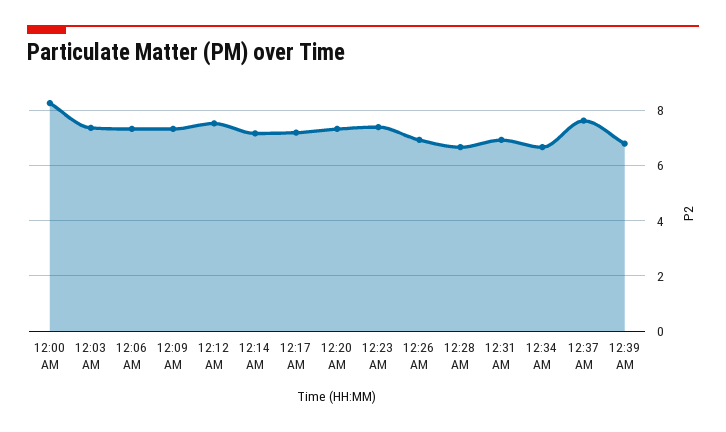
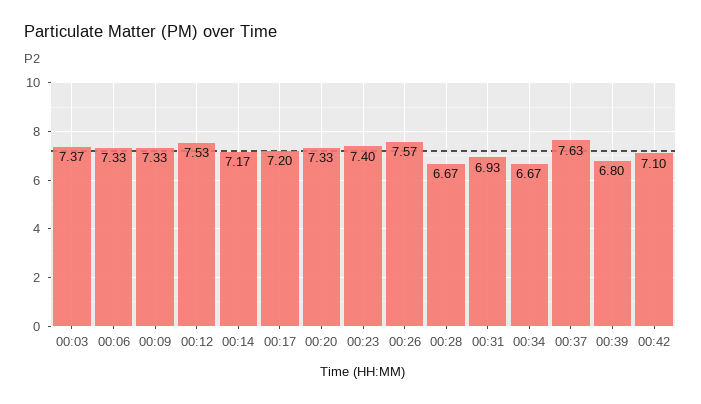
12:00 AM: 8.25 -> none
12:26 AM: 7 -> 7.57
00:42: none -> 7.1

